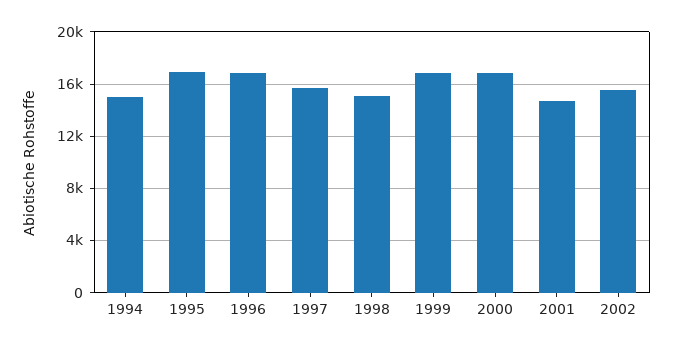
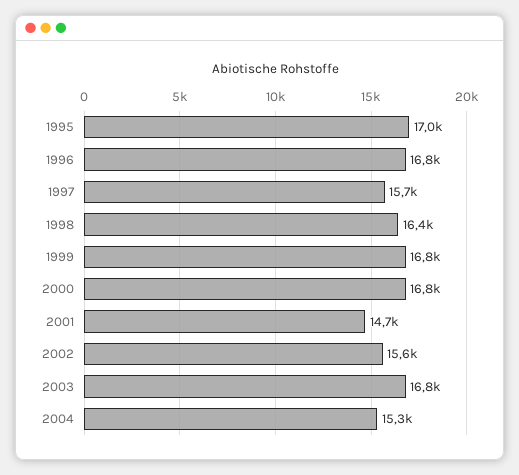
1994: 15000 -> none
1998: 15000 -> 16400
2003: none -> 16800
2004: none -> 15300

